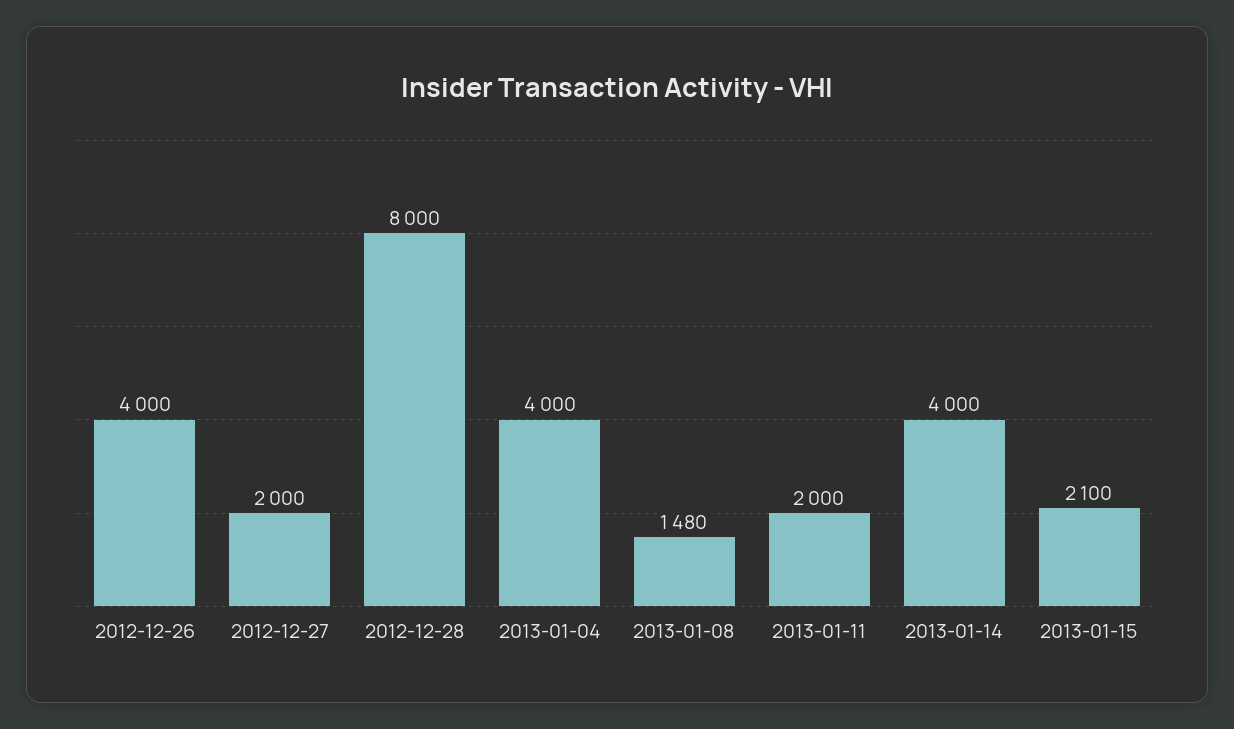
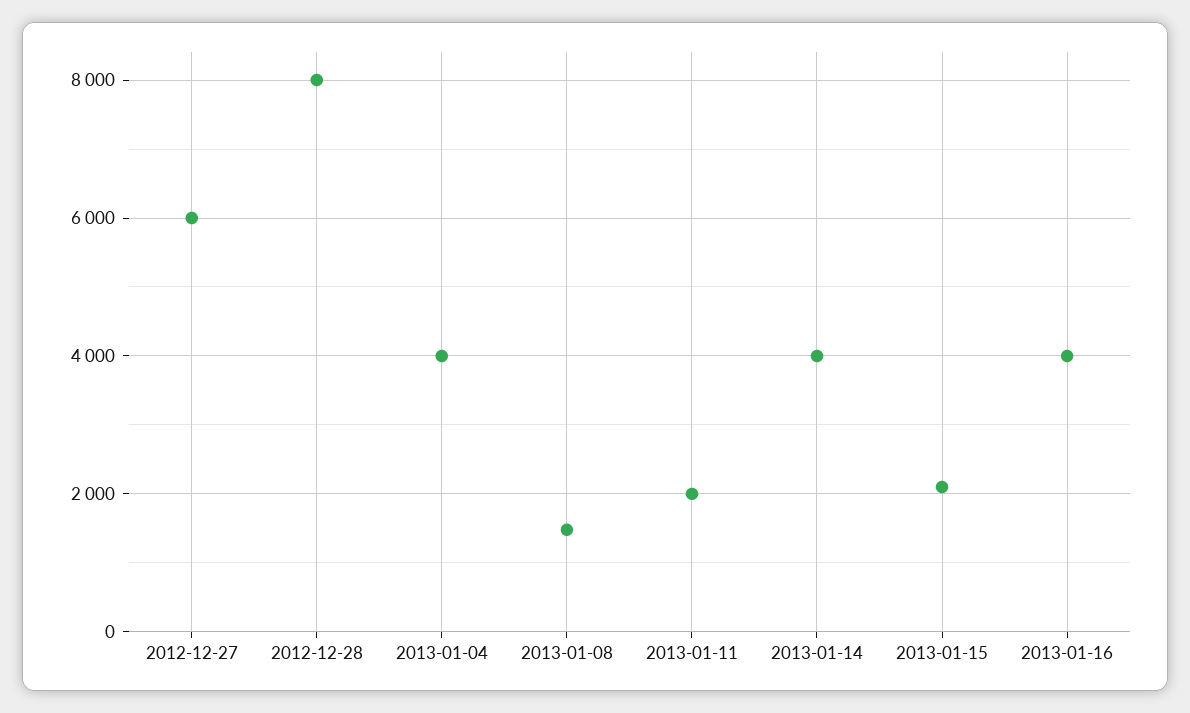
2012-12-26: 4000 -> none
2012-12-27: 2000 -> 6000
2013-01-16: none -> 4000

